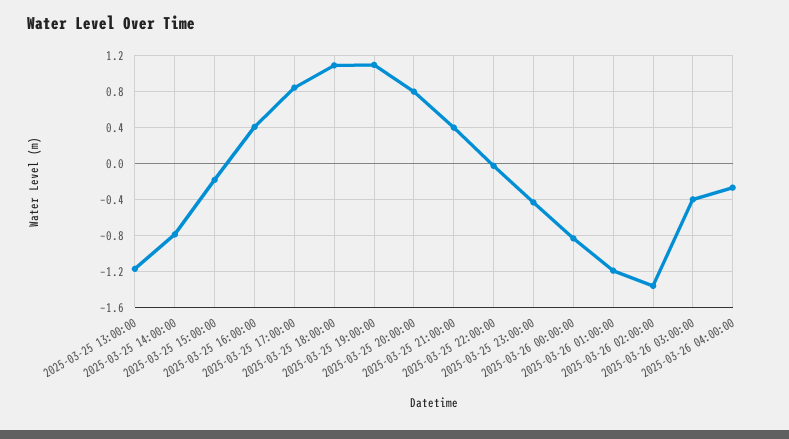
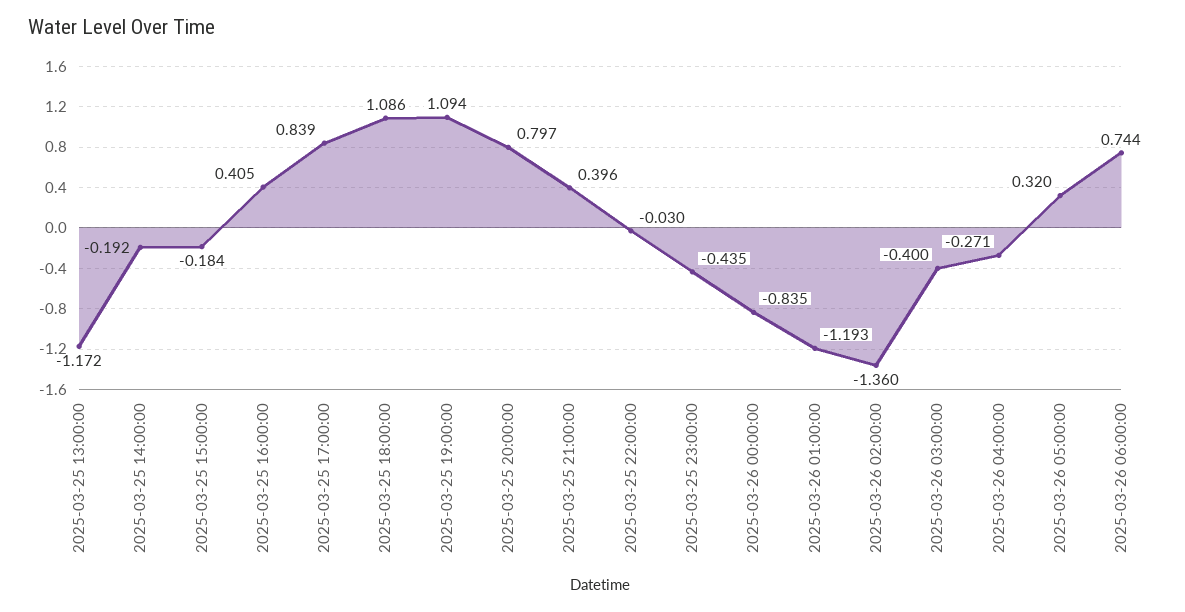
2025-03-25 14:00:00: -0.8 -> -0.192
2025-03-26 05:00:00: none -> 0.32
2025-03-26 06:00:00: none -> 0.744

